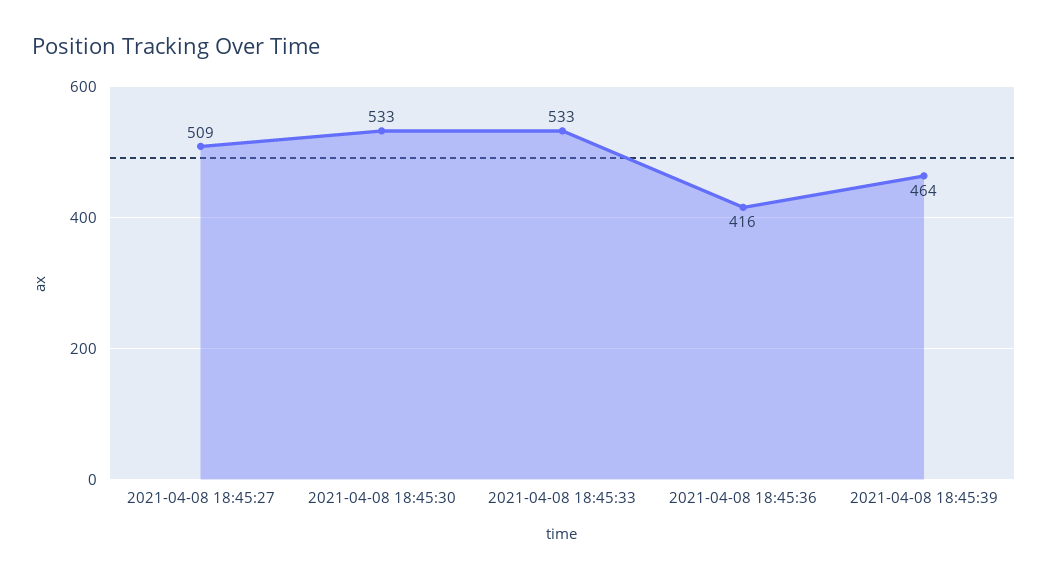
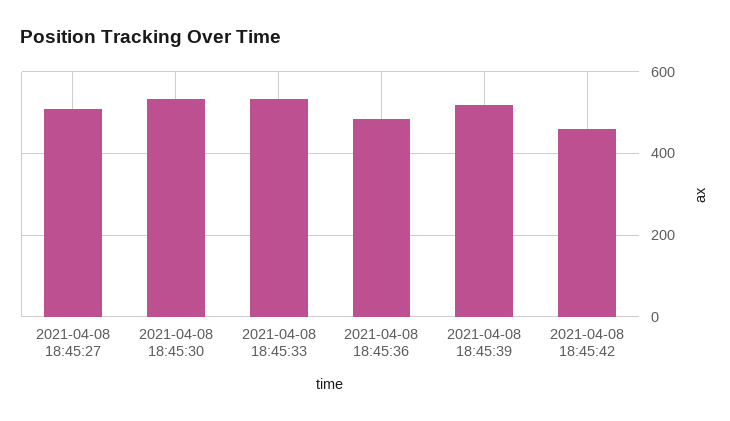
2021-04-08 18:45:36: 416 -> 480
2021-04-08 18:45:39: 464 -> 520
2021-04-08 18:45:42: none -> 460

